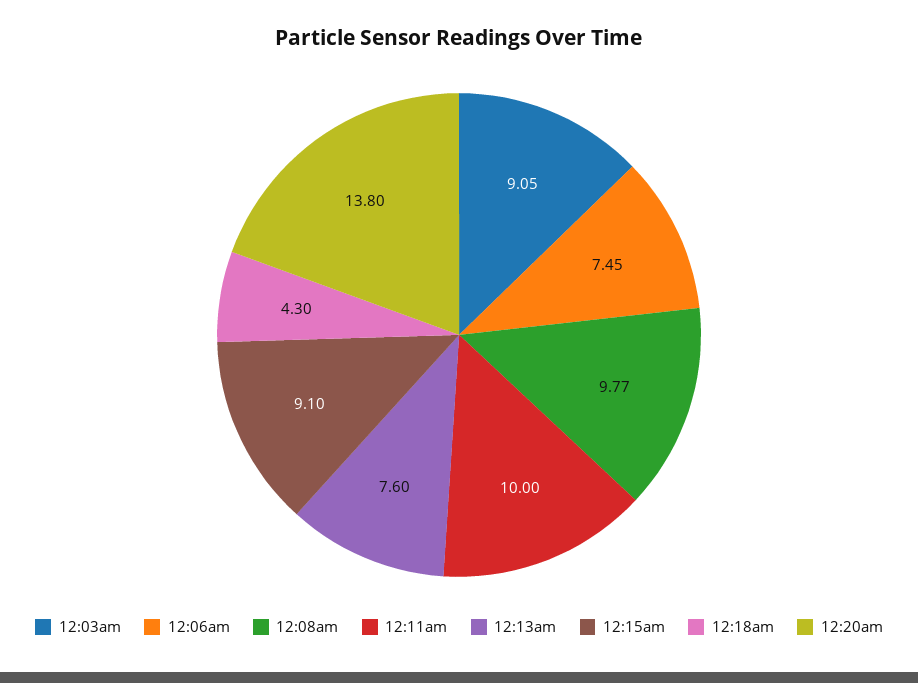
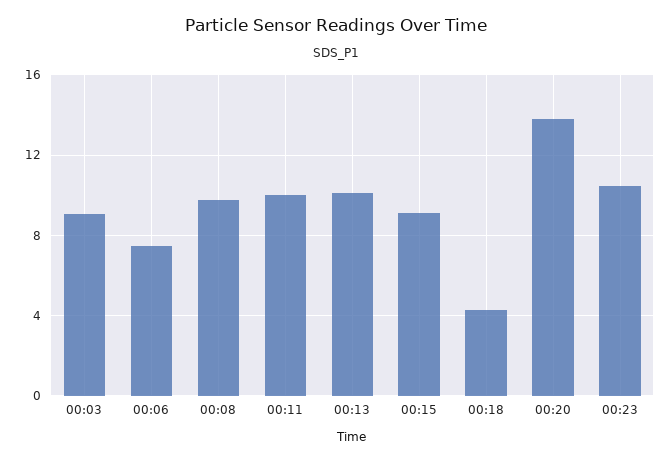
12:13am: 7.6 -> 10
00:23: none -> 10.5

